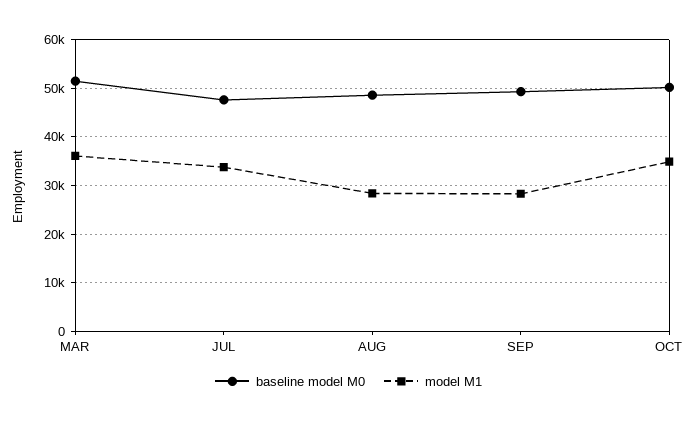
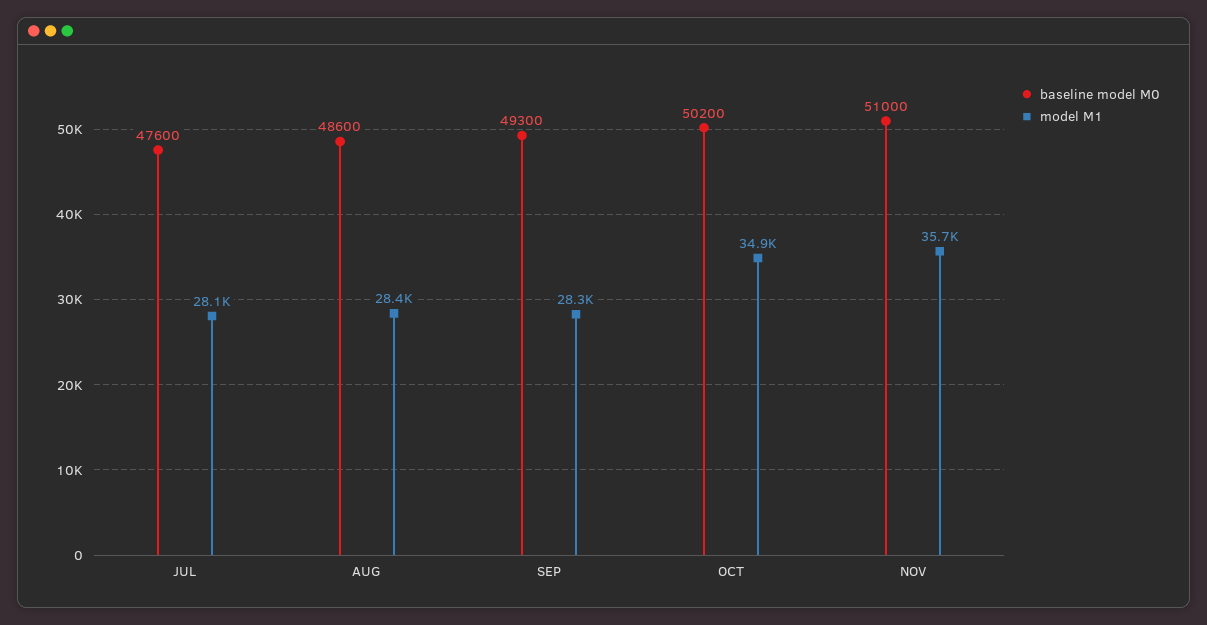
baseline model M0, MAR: 52000 -> none
model M1, MAR: 36000 -> none
model M1, JUL: 34000 -> 28100
baseline model M0, NOV: none -> 51000
model M1, NOV: none -> 35700

